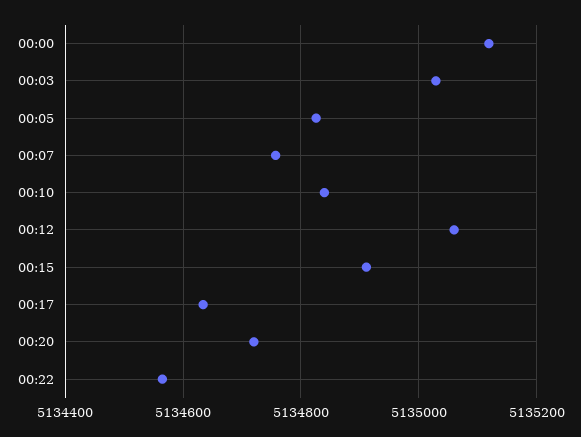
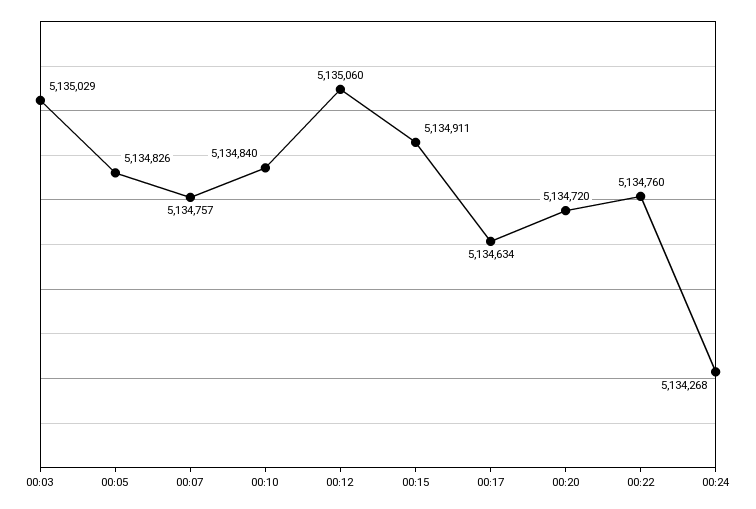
00:00: 5135120 -> none
00:22: 5134560 -> 5134760
00:24: none -> 5134268

